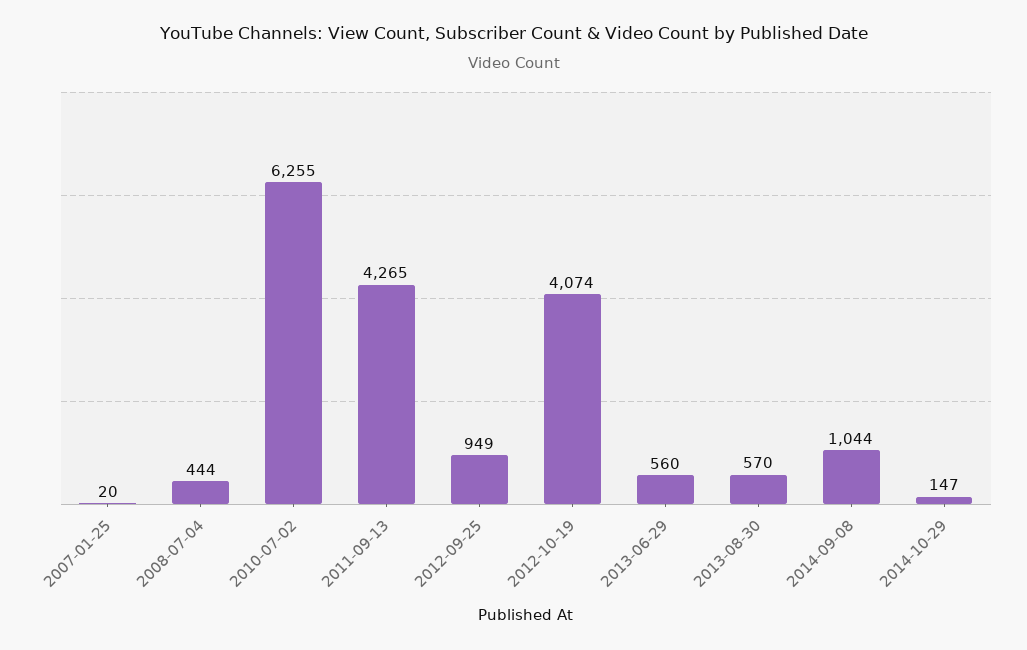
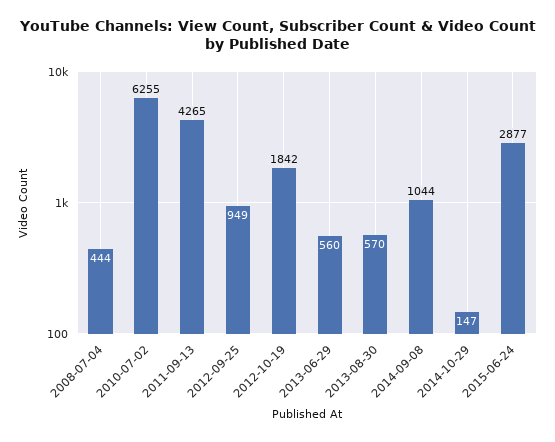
2007-01-25: 20 -> none
2012-10-19: 4074 -> 1842
2015-06-24: none -> 2877

